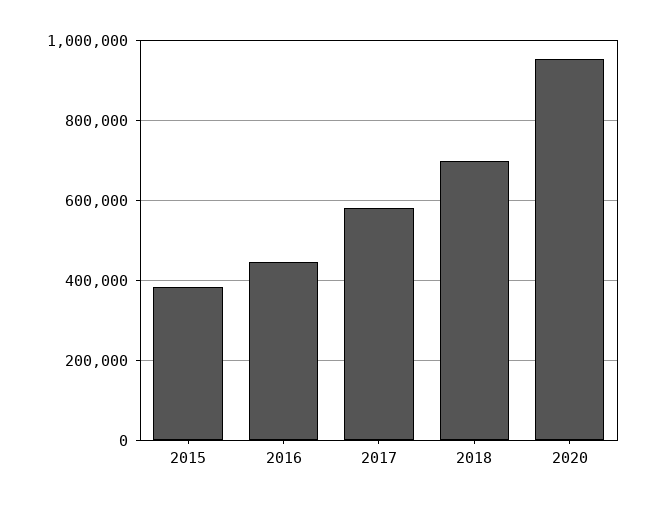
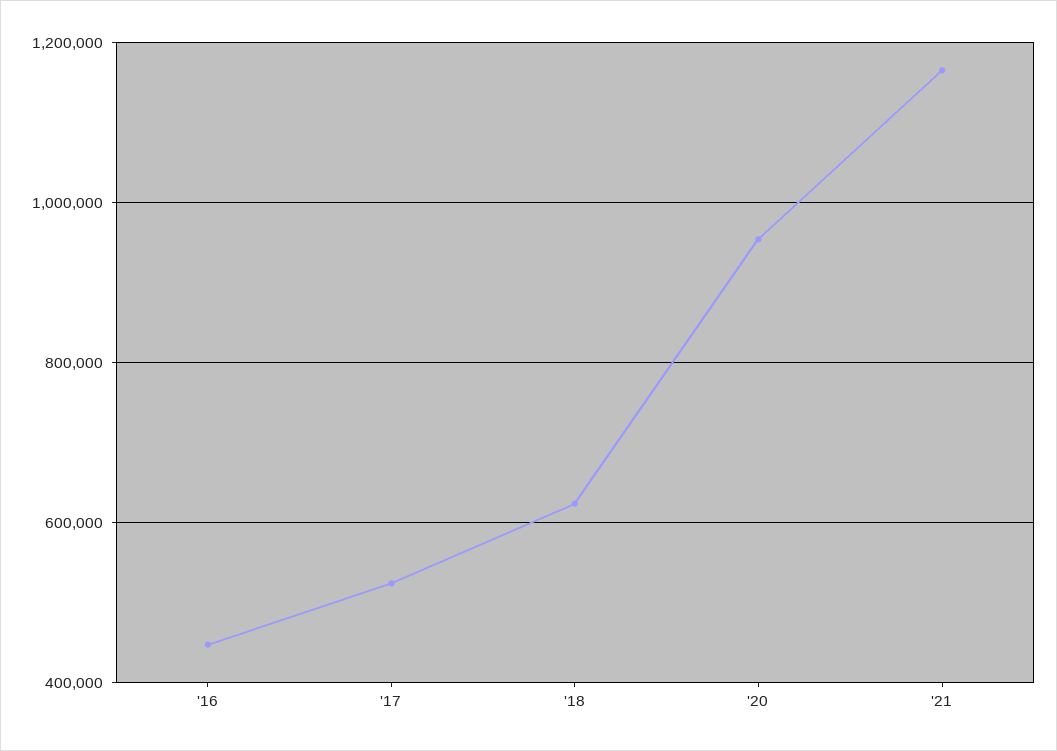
2015: 380000 -> none
2017: 580000 -> 520000
2018: 700000 -> 620000
'21: none -> 1160000

